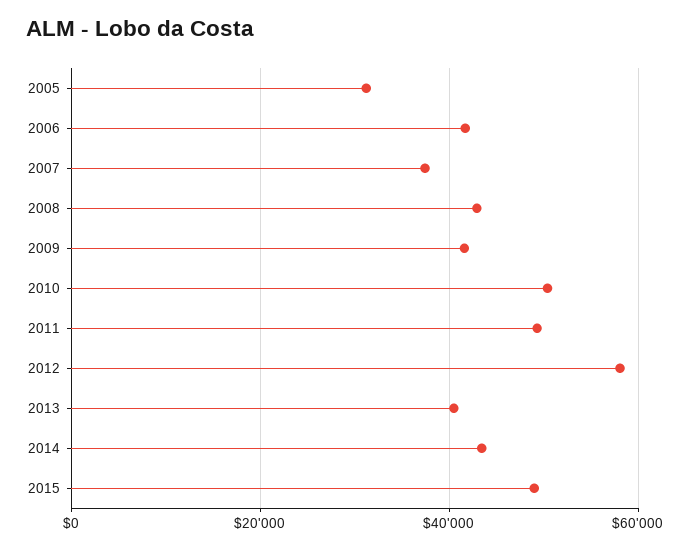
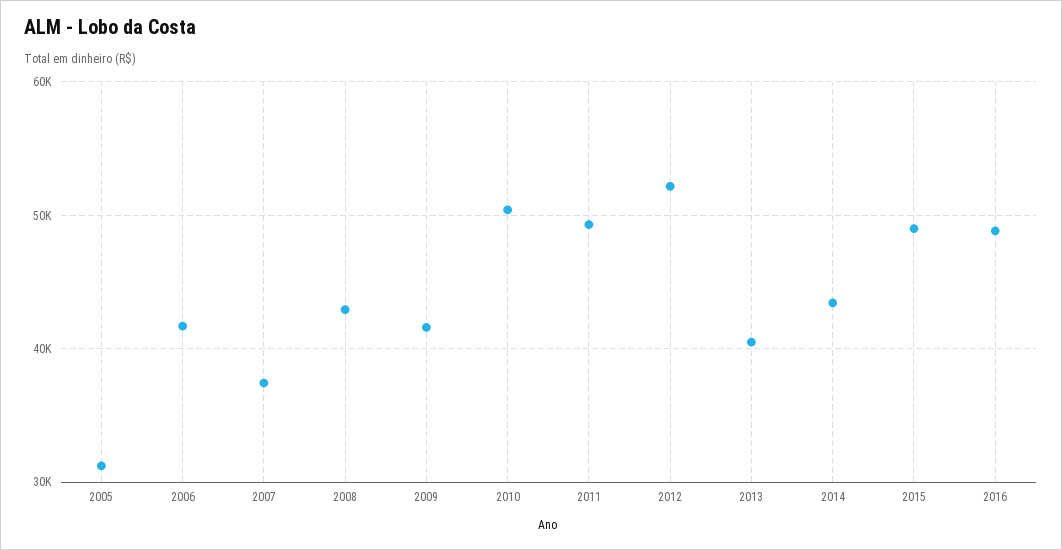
2012: 58000 -> 52000
2016: none -> 49000

